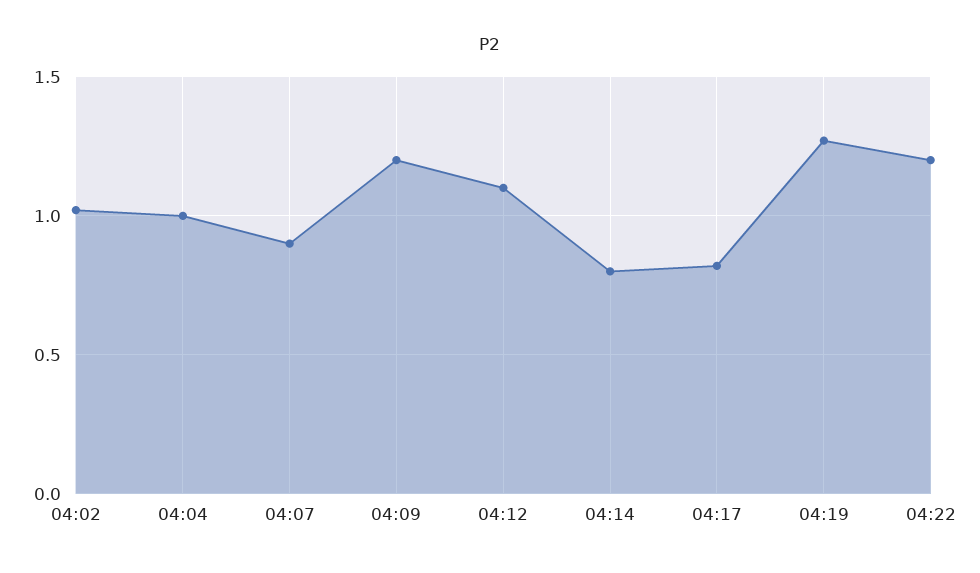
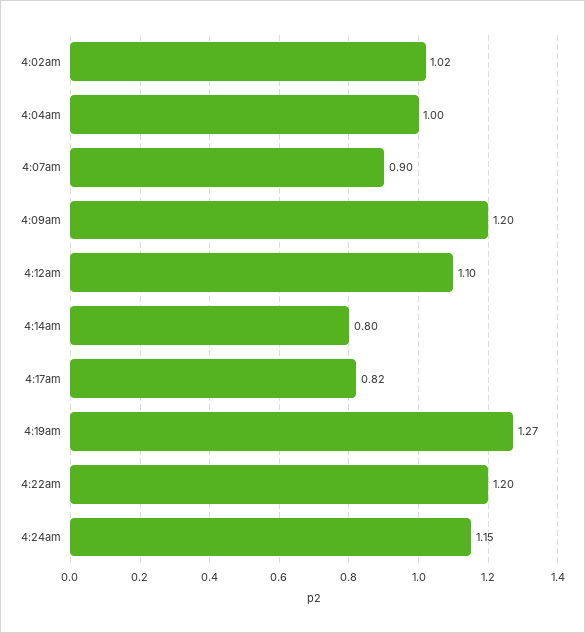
4:24am: none -> 1.15

